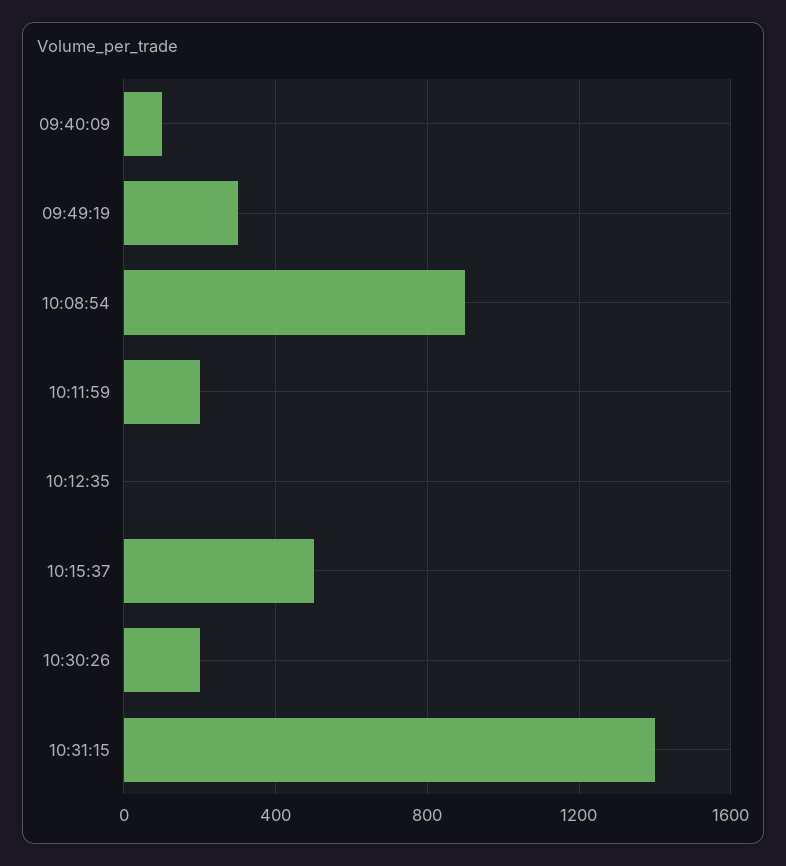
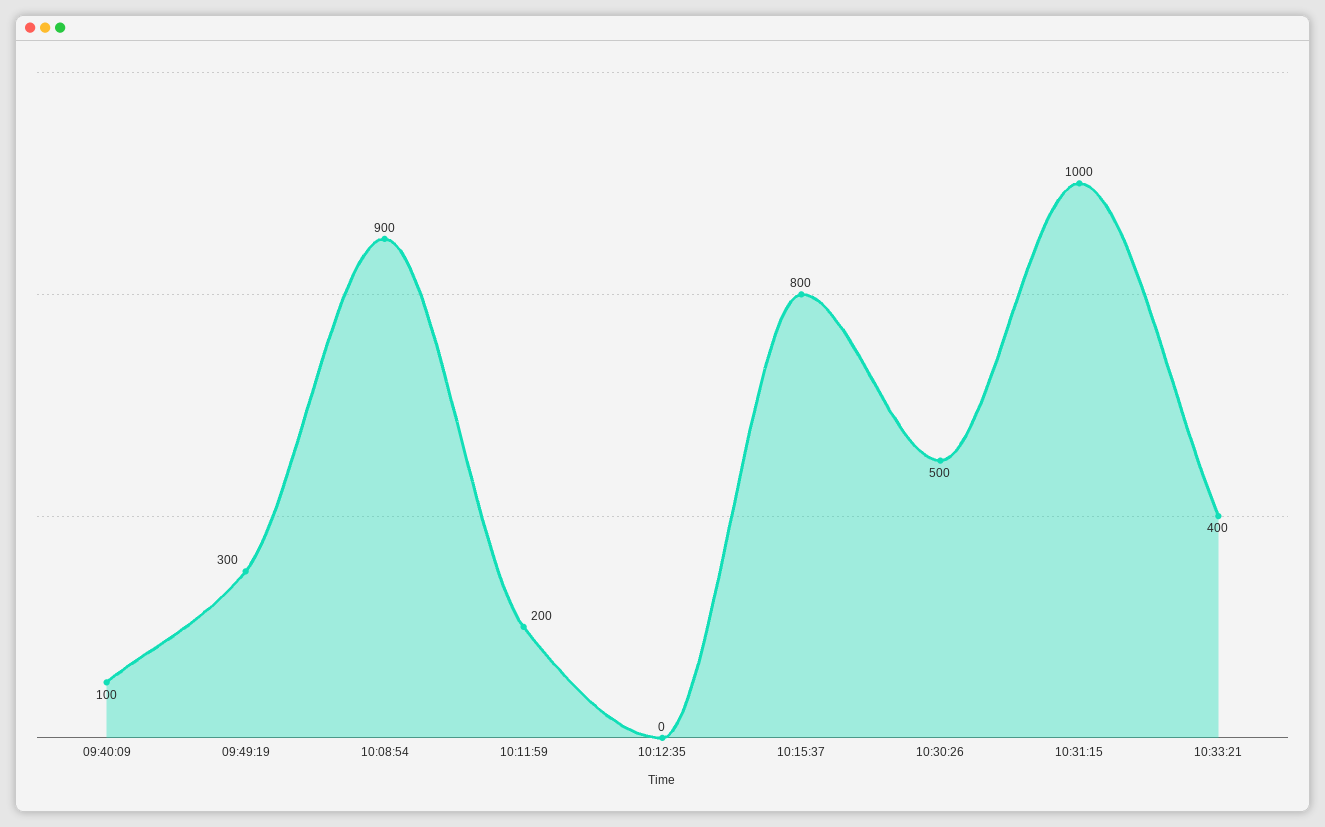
10:15:37: 500 -> 800
10:30:26: 200 -> 500
10:31:15: 1400 -> 1000
10:33:21: none -> 400

